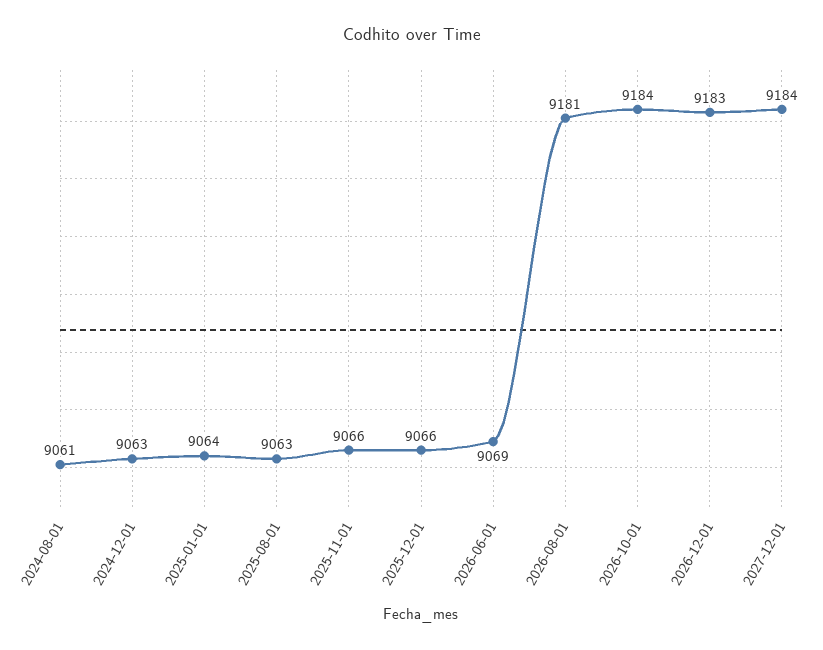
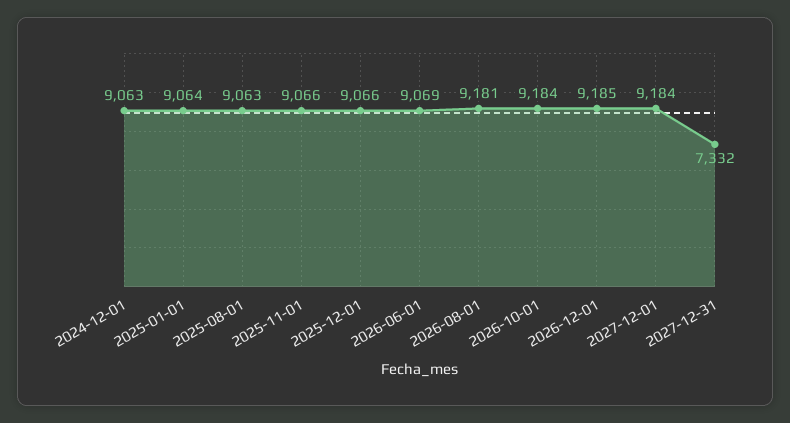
2024-08-01: 9061 -> none
2026-12-01: 9183 -> 9185
2027-12-31: none -> 7332

